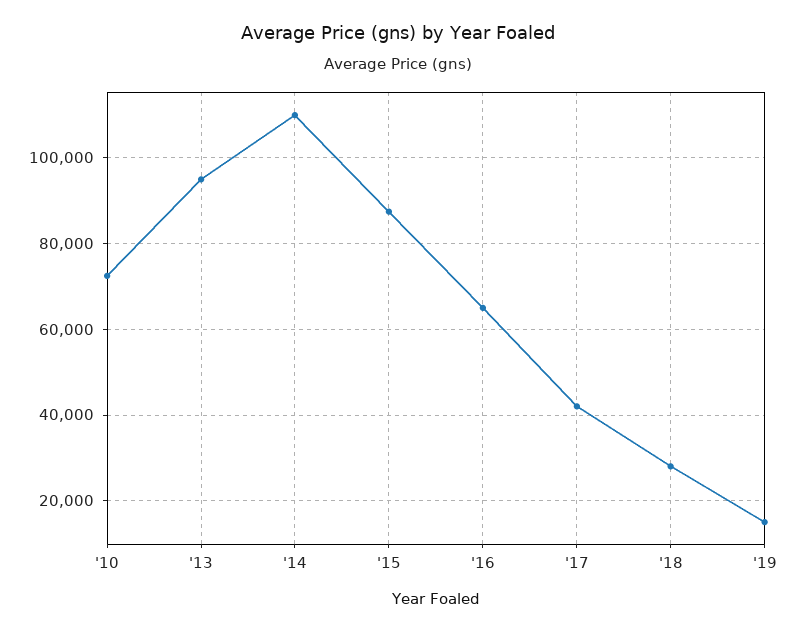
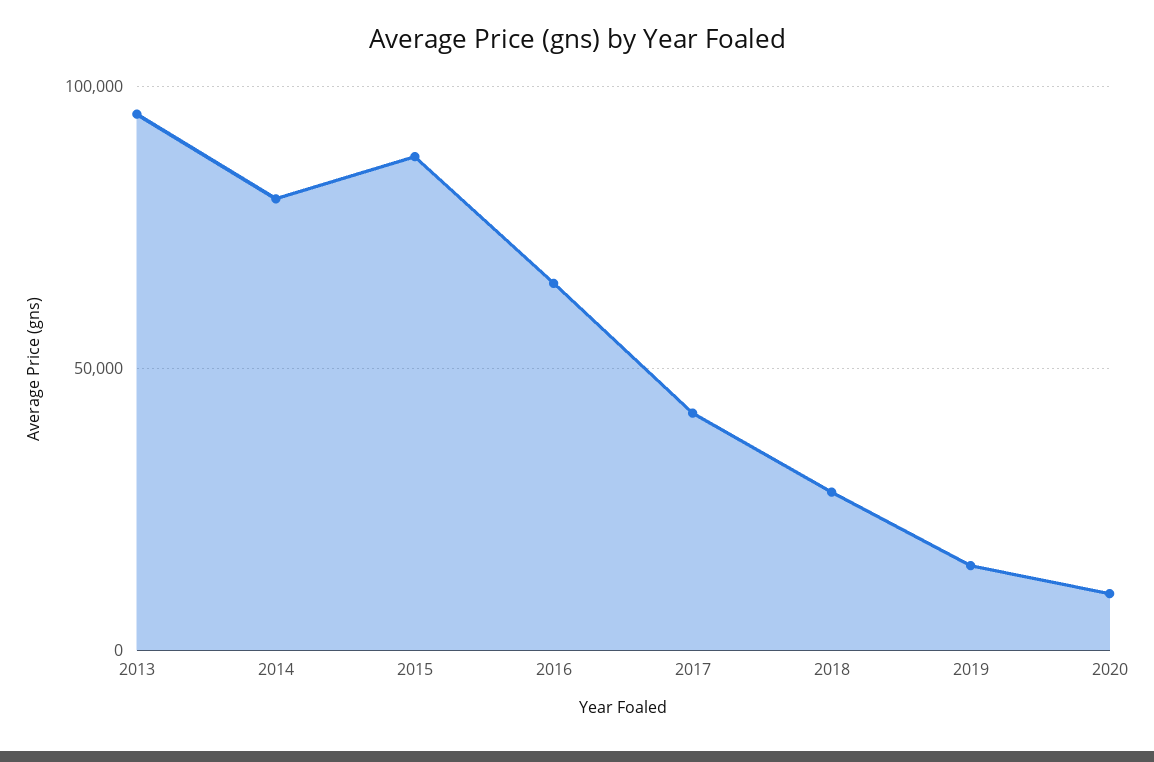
'10: 72000 -> none
'14: 110000 -> 80000
2020: none -> 10000

